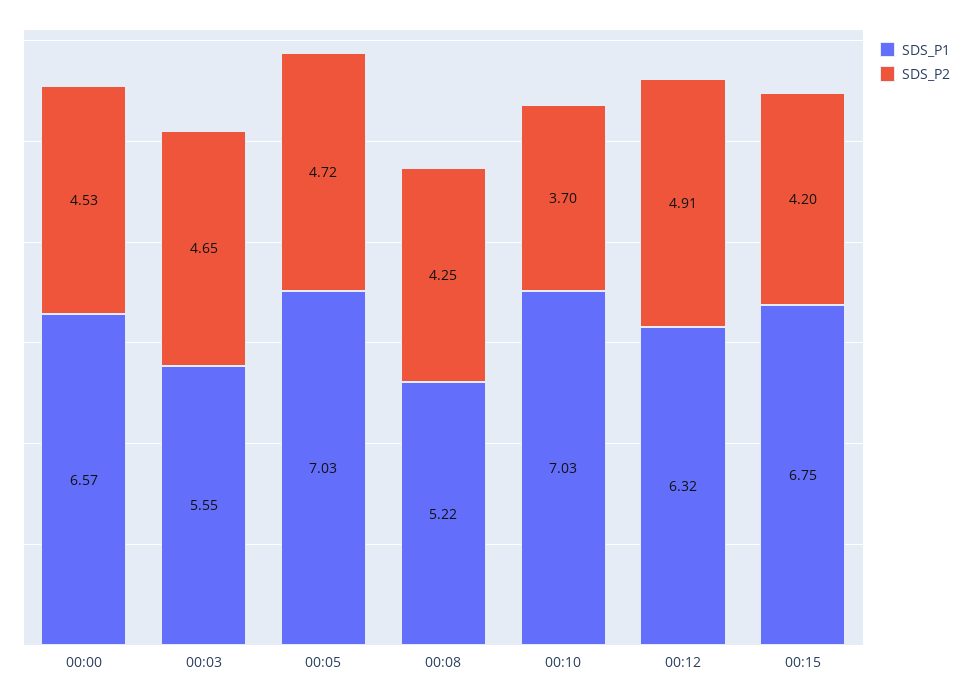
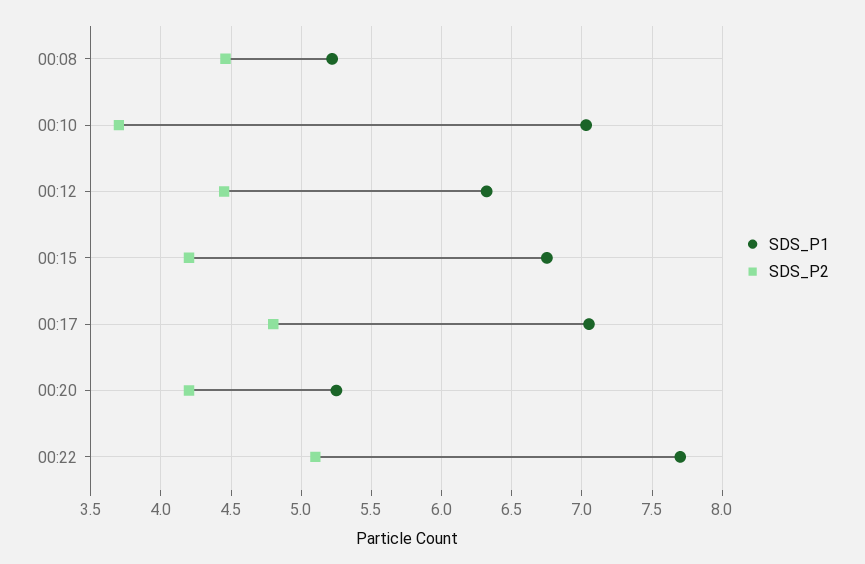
SDS_P1, 00:00: 6.57 -> none
SDS_P2, 00:00: 4.53 -> none
SDS_P1, 00:03: 5.55 -> none
SDS_P2, 00:03: 4.65 -> none
SDS_P1, 00:05: 7.03 -> none
SDS_P2, 00:05: 4.72 -> none
SDS_P2, 00:08: 4.25 -> 4.45
SDS_P2, 00:12: 4.91 -> 4.45
SDS_P1, 00:17: none -> 7.05
SDS_P2, 00:17: none -> 4.8
SDS_P1, 00:20: none -> 5.25
SDS_P2, 00:20: none -> 4.2
SDS_P1, 00:22: none -> 7.7
SDS_P2, 00:22: none -> 5.1

